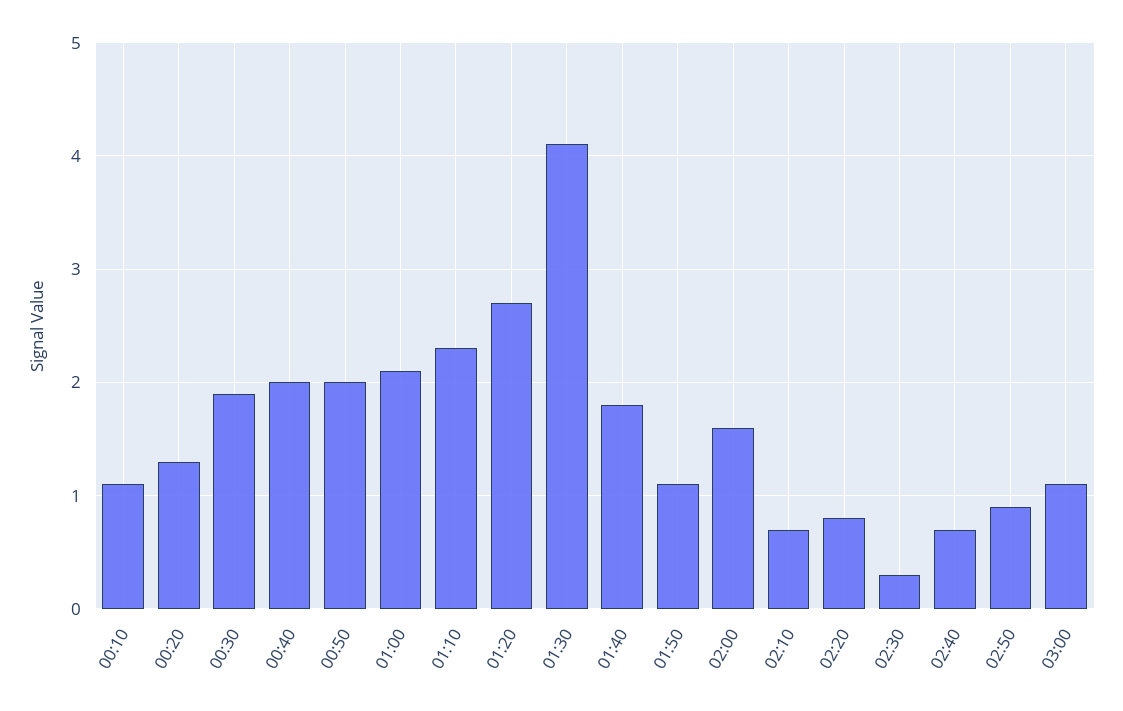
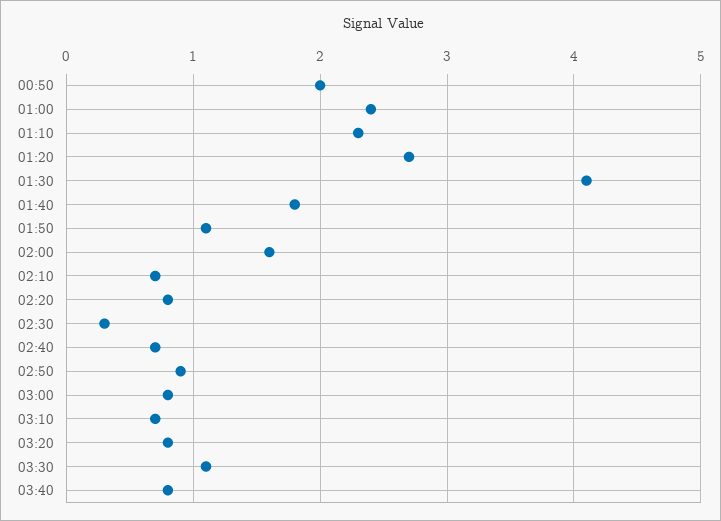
00:10: 1.1 -> none
00:20: 1.3 -> none
00:30: 1.9 -> none
00:40: 2 -> none
01:00: 2.1 -> 2.4
03:00: 1.1 -> 0.8
03:10: none -> 0.7
03:20: none -> 0.8
03:30: none -> 1.1
03:40: none -> 0.8

